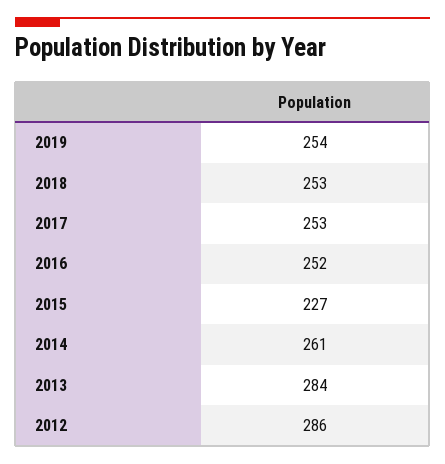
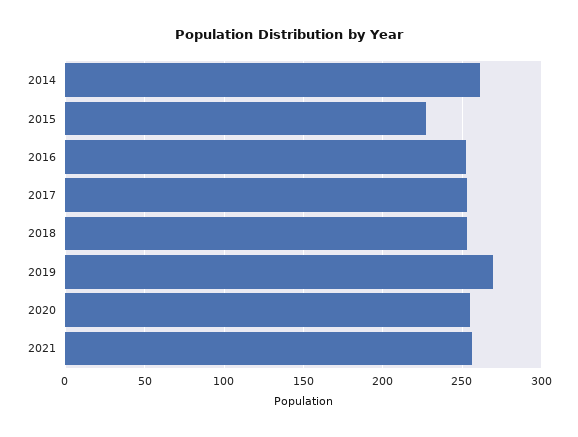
2019: 254 -> 270
2013: 284 -> none
2012: 286 -> none
2020: none -> 255
2021: none -> 255

